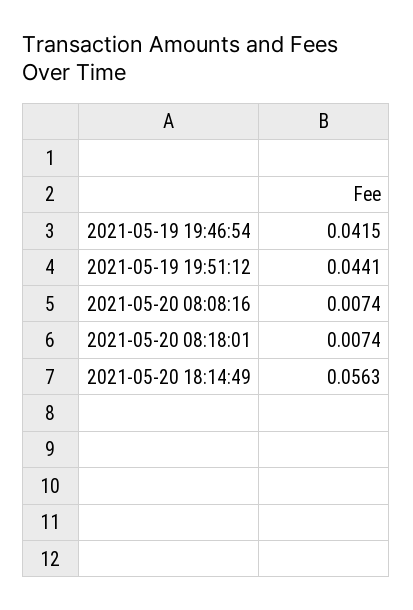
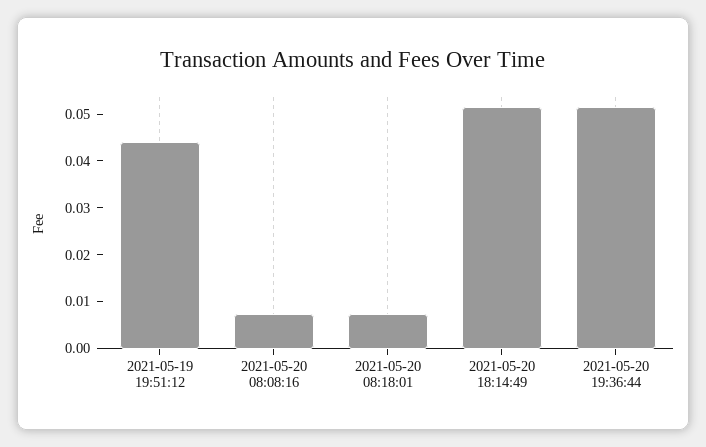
2021-05-19 19:46:54: 0.0415 -> none
2021-05-20 18:14:49: 0.0563 -> 0.052
2021-05-20 19:36:44: none -> 0.052

